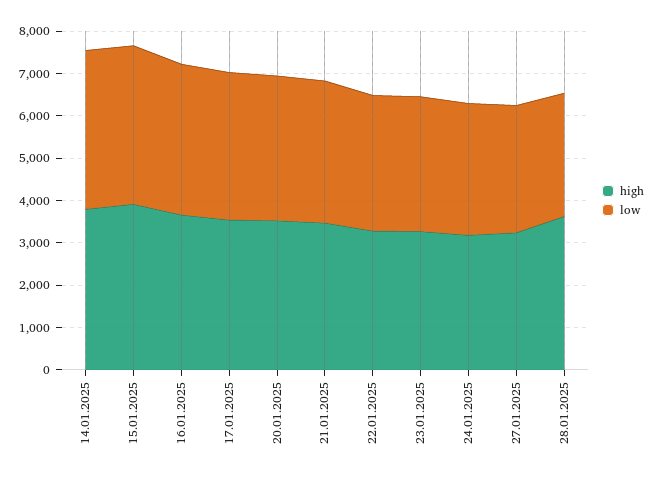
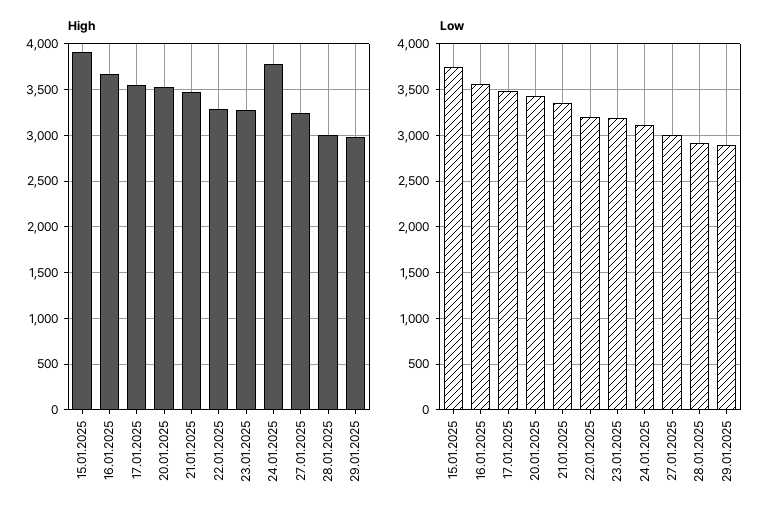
high, 14.01.2025: 3800 -> none
low, 14.01.2025: 3800 -> none
high, 24.01.2025: 3200 -> 3800
high, 28.01.2025: 3600 -> 3000
high, 29.01.2025: none -> 3000
low, 29.01.2025: none -> 2900

